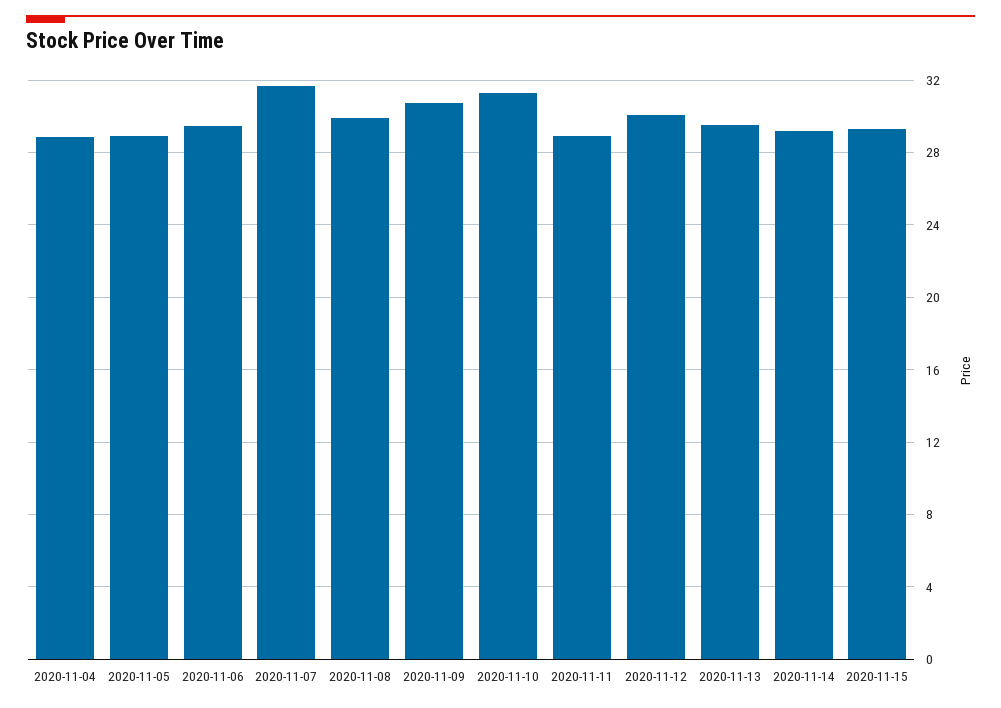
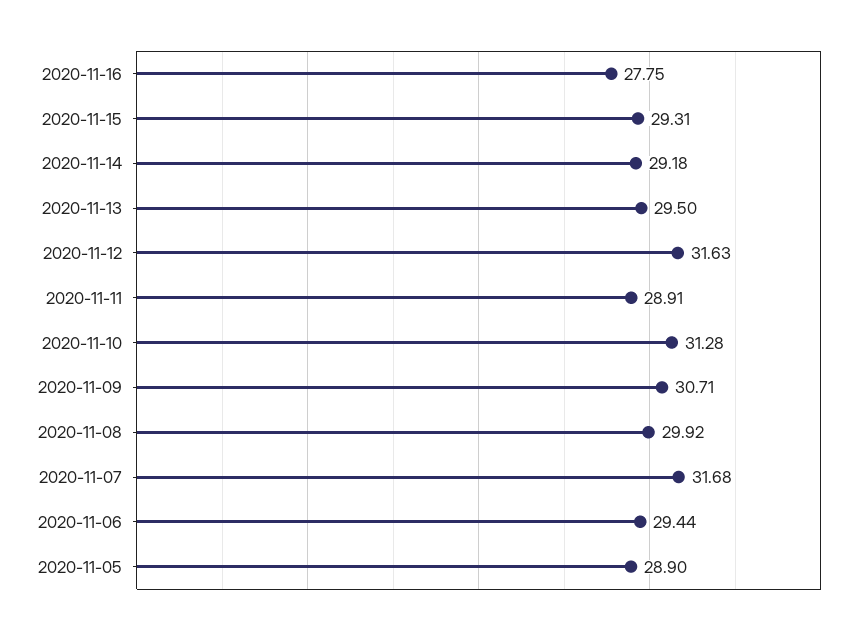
2020-11-04: 29 -> none
2020-11-12: 30 -> 31.63
2020-11-16: none -> 27.75

